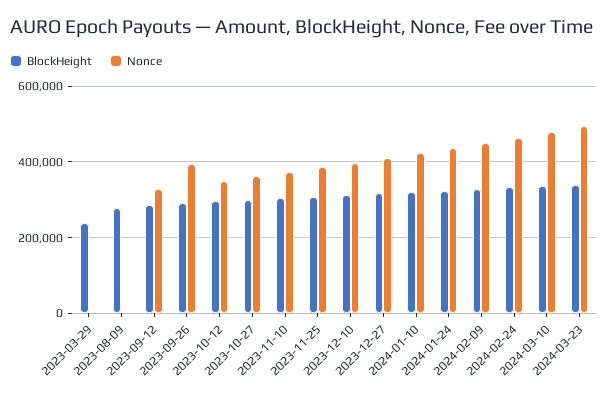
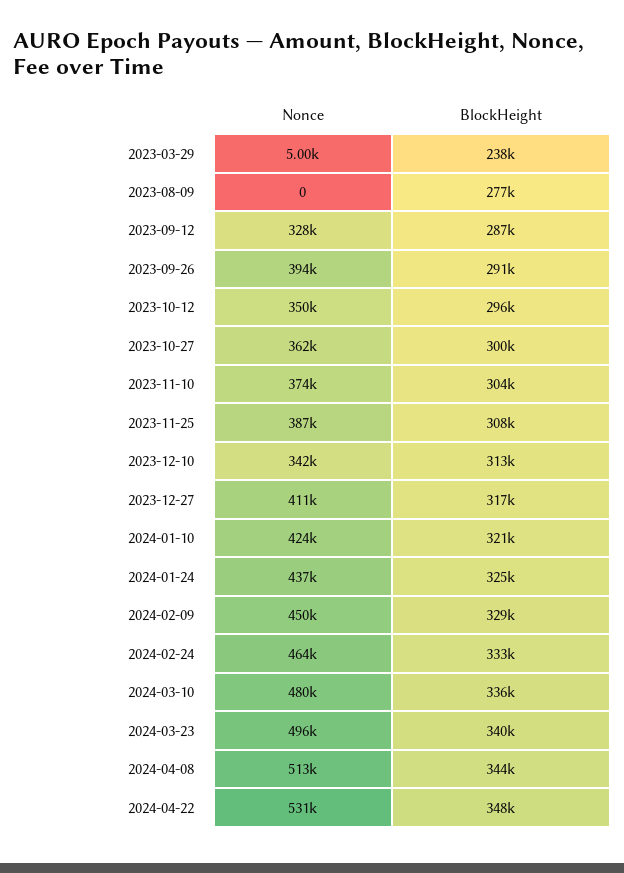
Nonce, 2023-12-10: 400000 -> 342000
Nonce, 2024-04-08: none -> 513000
BlockHeight, 2024-04-08: none -> 344000
Nonce, 2024-04-22: none -> 531000
BlockHeight, 2024-04-22: none -> 348000

